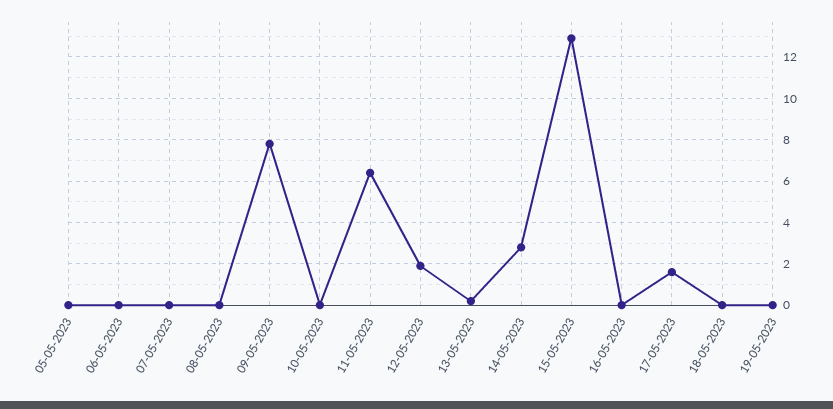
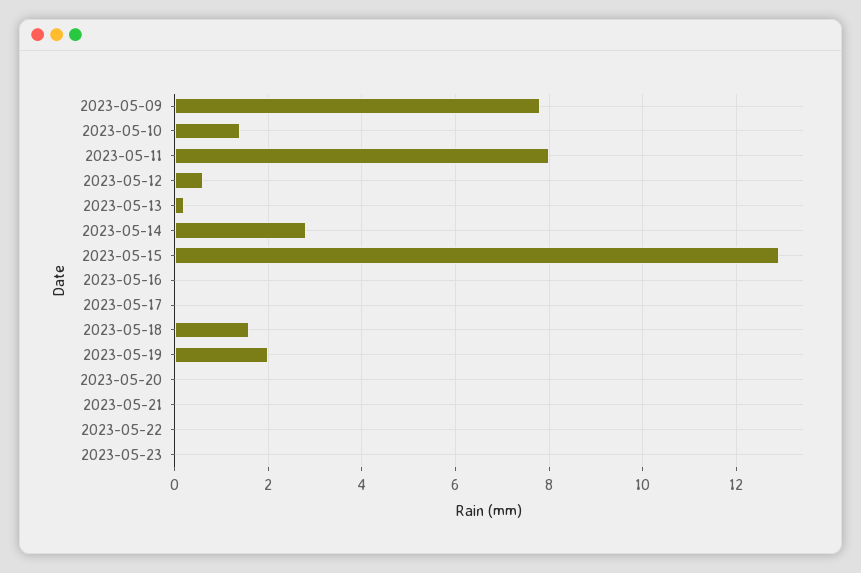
05-05-2023: 0 -> none
06-05-2023: 0 -> none
07-05-2023: 0 -> none
08-05-2023: 0 -> none
10-05-2023: 0 -> 1.5
11-05-2023: 6.5 -> 8
12-05-2023: 2 -> 0.5
17-05-2023: 1.5 -> 0
18-05-2023: 0 -> 1.5
19-05-2023: 0 -> 2
2023-05-20: none -> 0
2023-05-21: none -> 0
2023-05-22: none -> 0
2023-05-23: none -> 0

